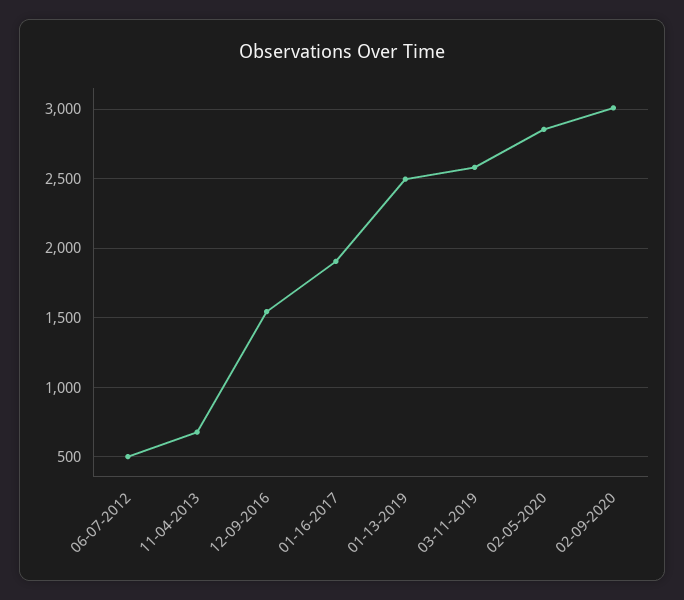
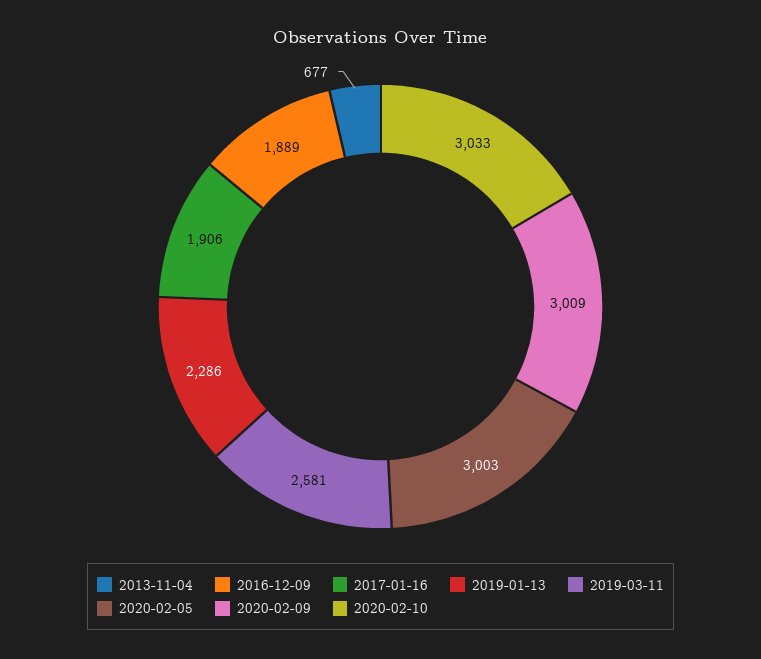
06-07-2012: 500 -> none
12-09-2016: 1550 -> 1889
01-13-2019: 2500 -> 2286
02-05-2020: 2850 -> 3003
2020-02-10: none -> 3033

